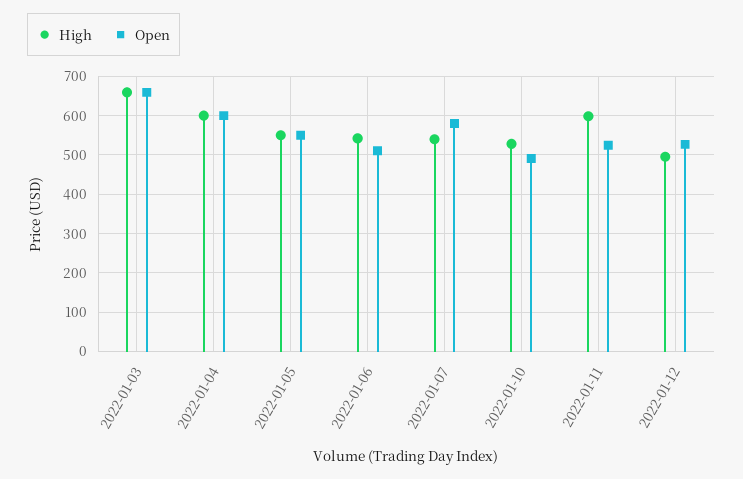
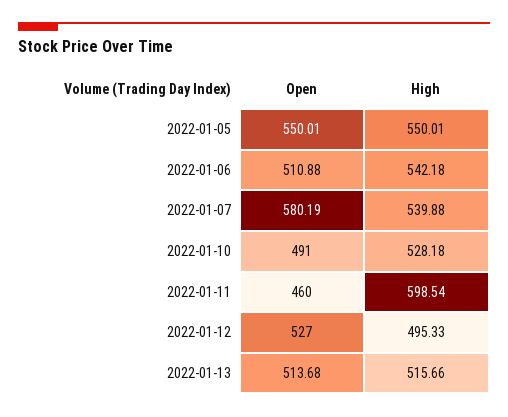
High, 2022-01-03: 660 -> none
Open, 2022-01-03: 660 -> none
High, 2022-01-04: 600 -> none
Open, 2022-01-04: 600 -> none
Open, 2022-01-11: 520 -> 460
Open, 2022-01-13: none -> 513.68
High, 2022-01-13: none -> 515.66

